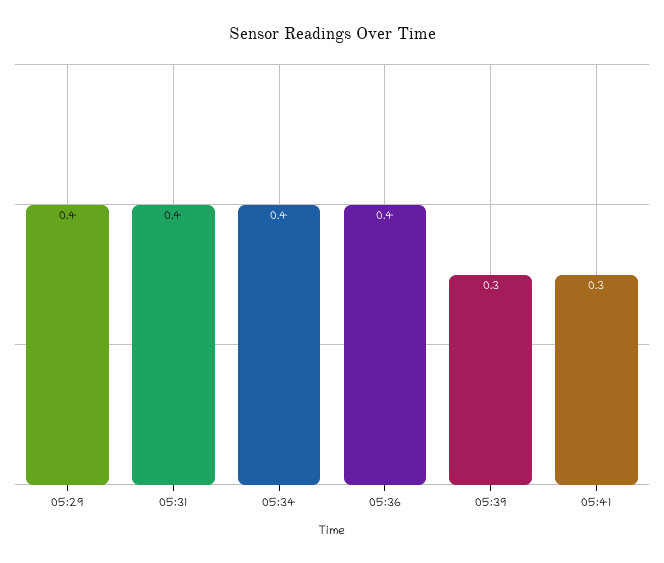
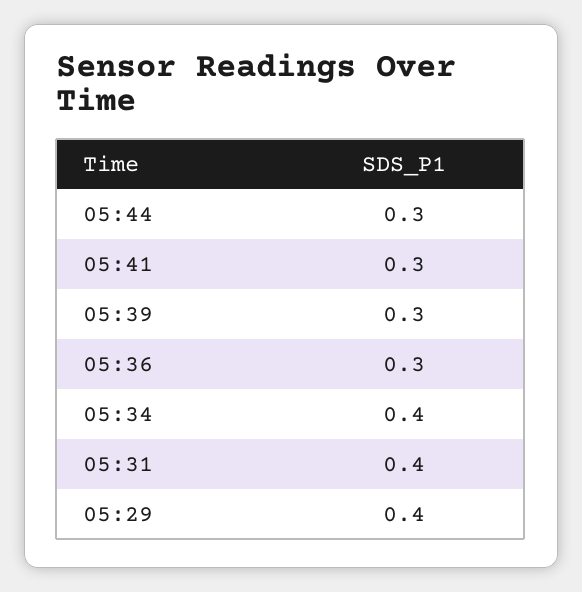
05:36: 0.4 -> 0.3
05:44: none -> 0.3

